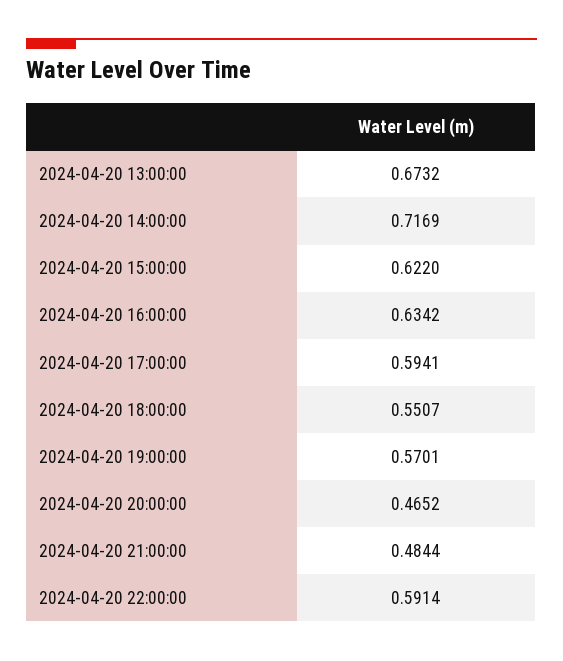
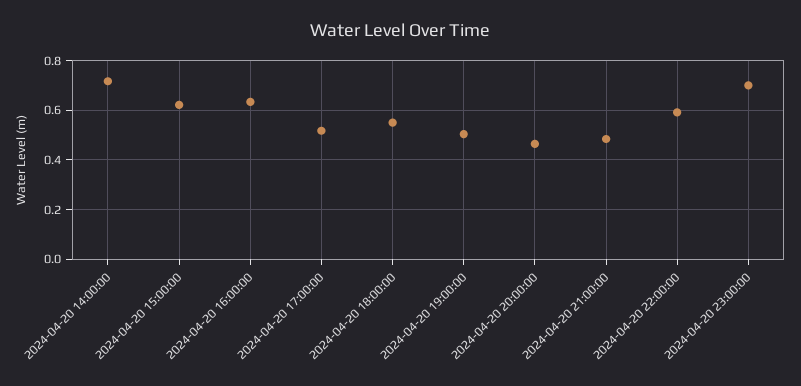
2024-04-20 13:00:00: 0.6732 -> none
2024-04-20 17:00:00: 0.5941 -> 0.525
2024-04-20 19:00:00: 0.5701 -> 0.5
2024-04-20 23:00:00: none -> 0.7

